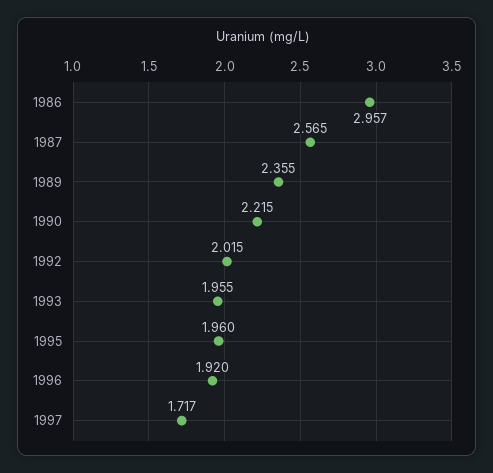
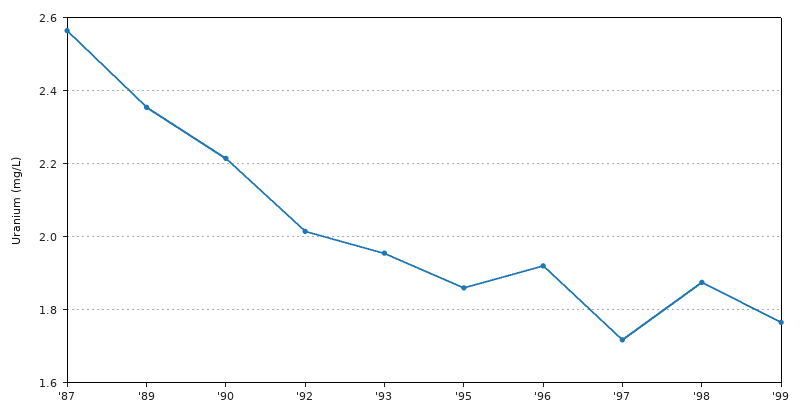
1986: 2.957 -> none
1995: 1.96 -> 1.86
'98: none -> 1.88
'99: none -> 1.76

